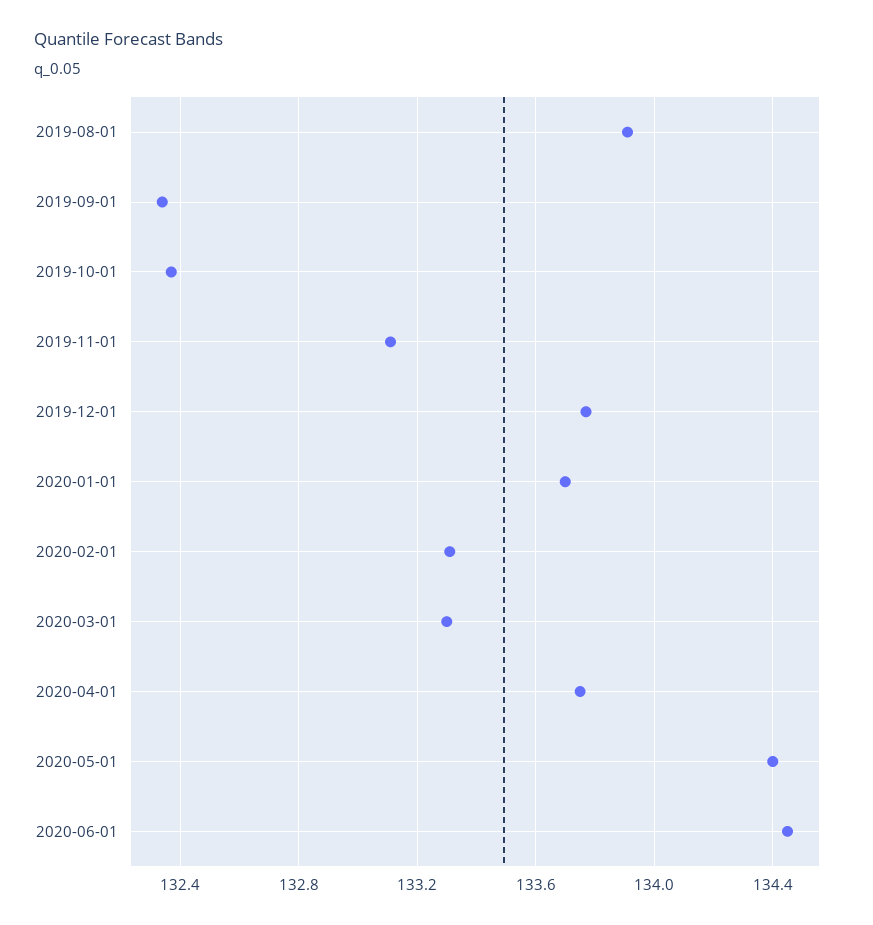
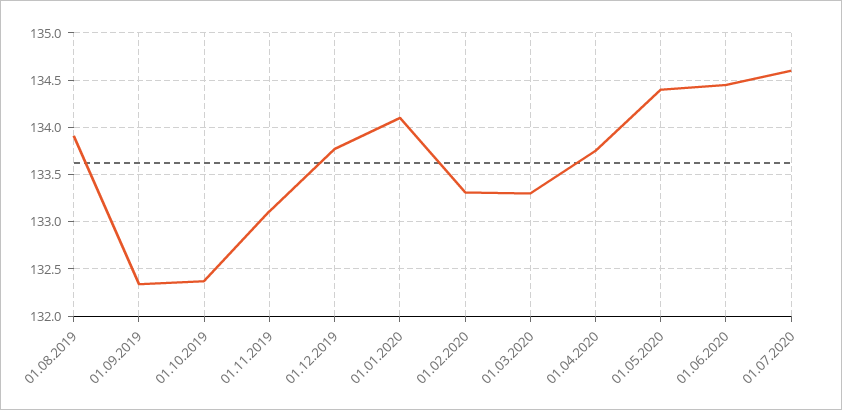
2020-01-01: 133.7 -> 134.1
01.07.2020: none -> 134.6

